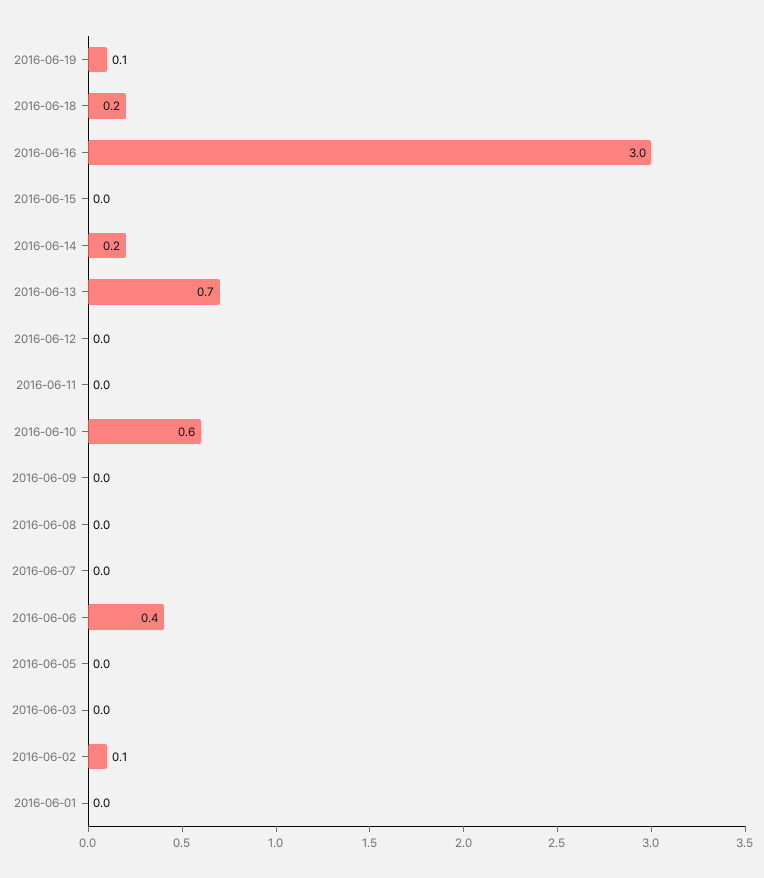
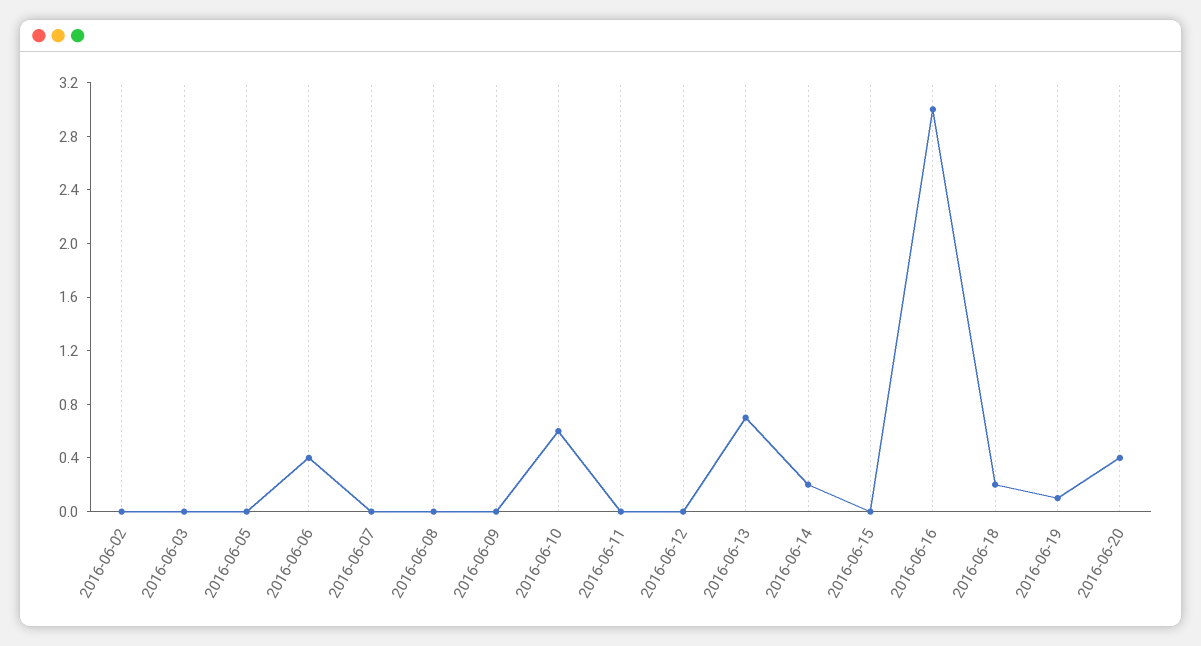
2016-06-02: 0.1 -> 0
2016-06-01: 0 -> none
2016-06-20: none -> 0.4

